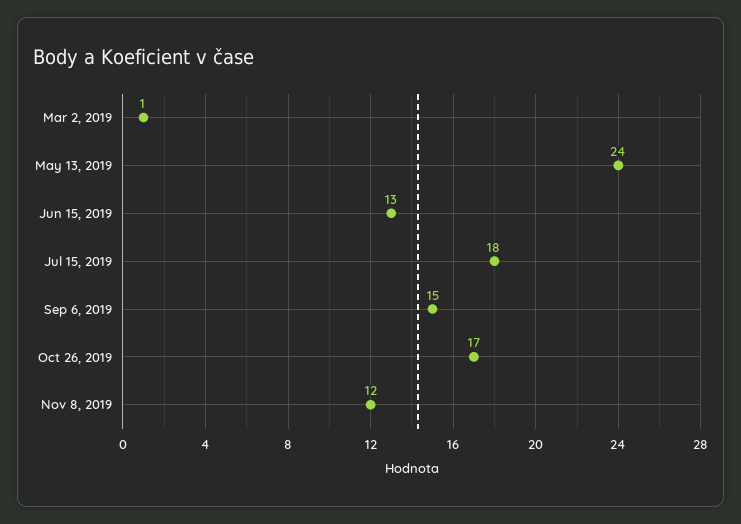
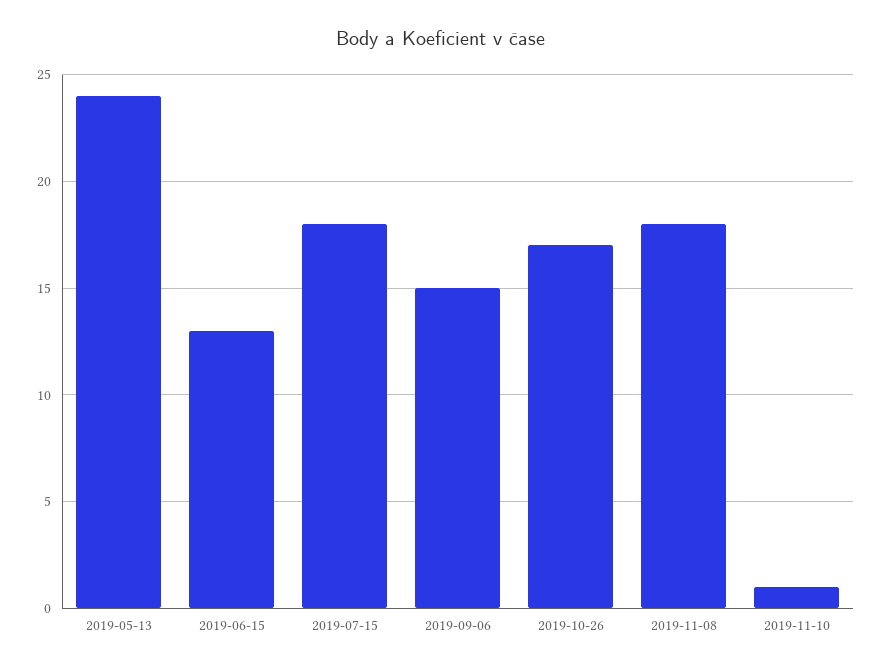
Mar 2, 2019: 1 -> none
Nov 8, 2019: 12 -> 18
2019-11-10: none -> 1

